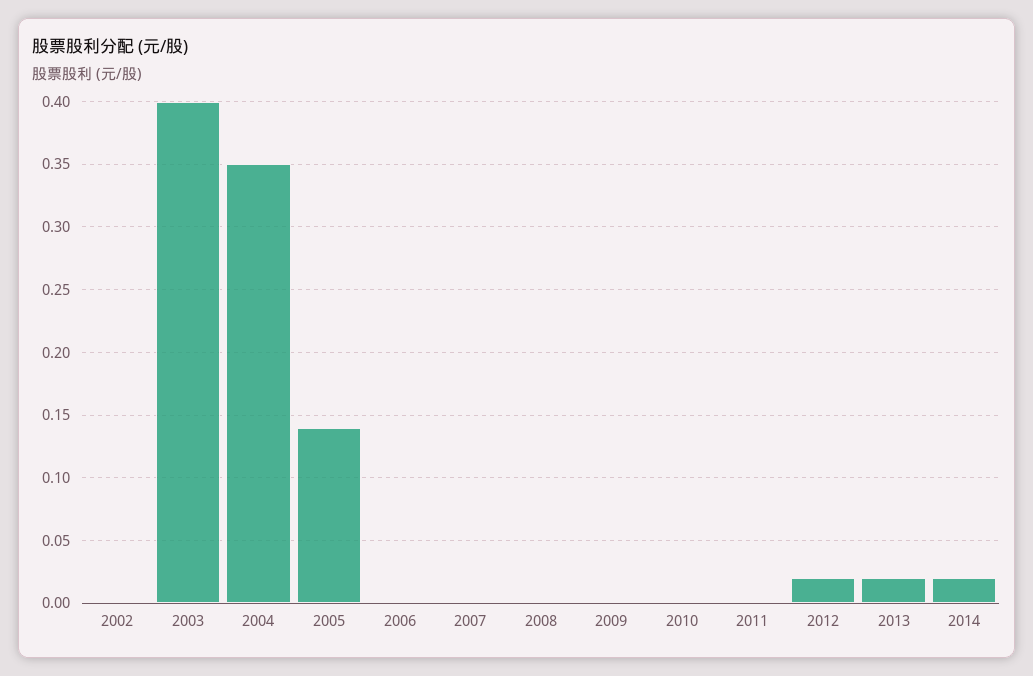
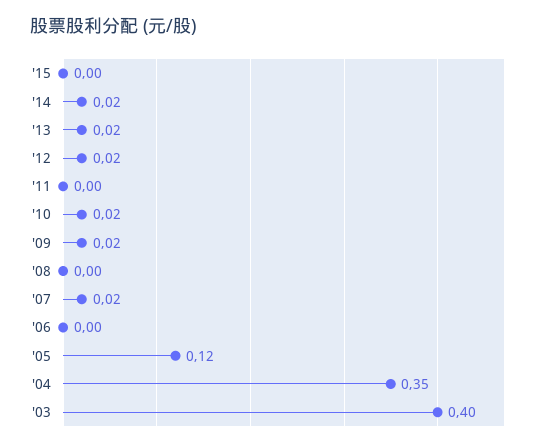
2002: 0 -> none
2005: 0.14 -> 0.12
2007: 0 -> 0.02
2009: 0 -> 0.02
2010: 0 -> 0.02
'15: none -> 0

